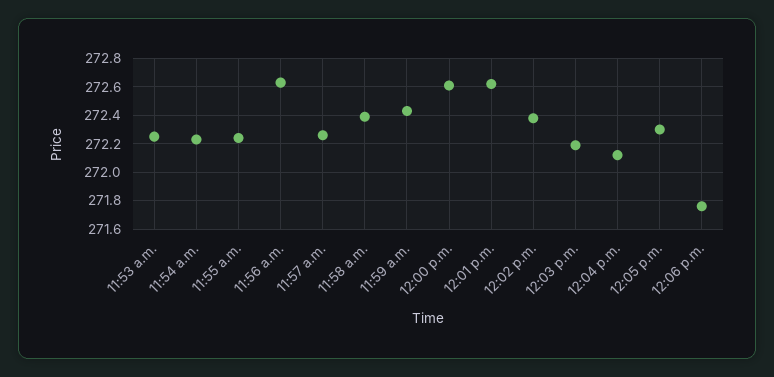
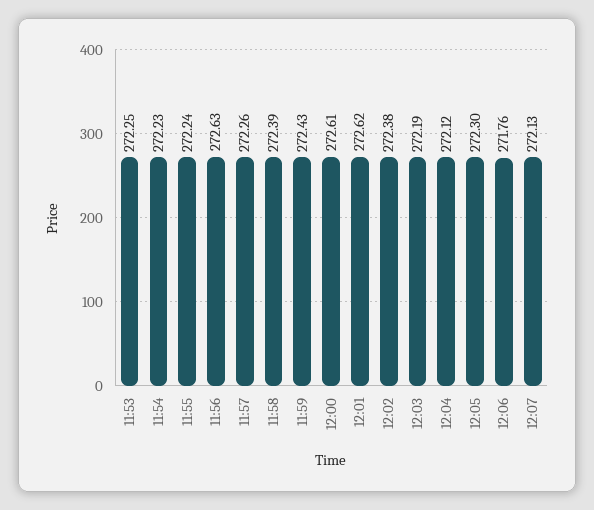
12:07: none -> 272.13

